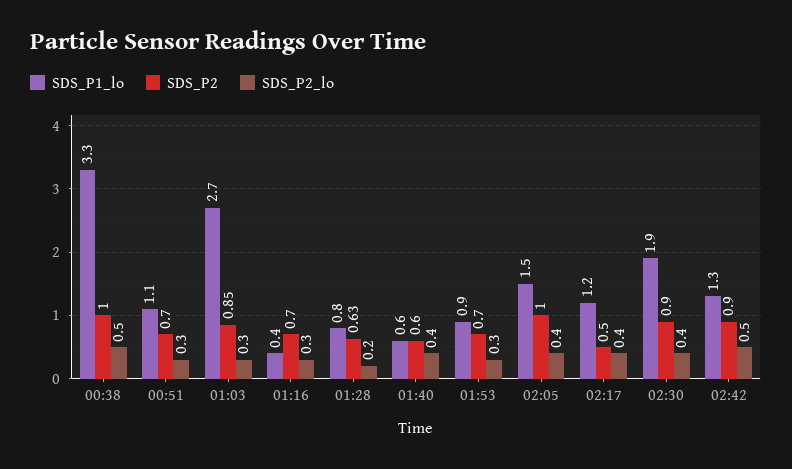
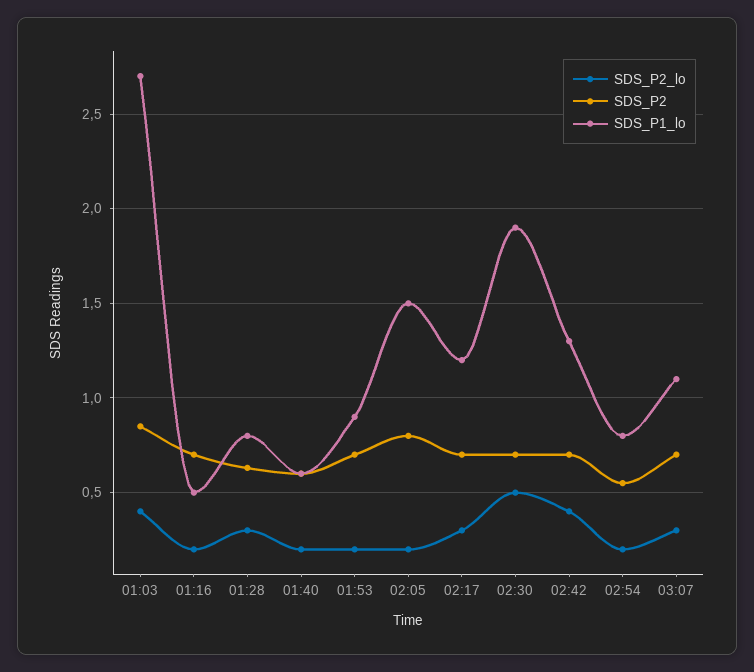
SDS_P1_lo, 00:38: 3.3 -> none
SDS_P2, 00:38: 1 -> none
SDS_P2_lo, 00:38: 0.5 -> none
SDS_P1_lo, 00:51: 1.1 -> none
SDS_P2, 00:51: 0.7 -> none
SDS_P2_lo, 00:51: 0.3 -> none
SDS_P2_lo, 01:03: 0.3 -> 0.4
SDS_P1_lo, 01:16: 0.4 -> 0.5
SDS_P2_lo, 01:16: 0.3 -> 0.2
SDS_P2_lo, 01:28: 0.2 -> 0.3
SDS_P2_lo, 01:40: 0.4 -> 0.2
SDS_P2_lo, 01:53: 0.3 -> 0.2
SDS_P2, 02:05: 1 -> 0.8
SDS_P2_lo, 02:05: 0.4 -> 0.2
SDS_P2, 02:17: 0.5 -> 0.7
SDS_P2_lo, 02:17: 0.4 -> 0.3
SDS_P2, 02:30: 0.9 -> 0.7
SDS_P2_lo, 02:30: 0.4 -> 0.5
SDS_P2, 02:42: 0.9 -> 0.7
SDS_P2_lo, 02:42: 0.5 -> 0.4
SDS_P2_lo, 02:54: none -> 0.2
SDS_P2, 02:54: none -> 0.55
SDS_P1_lo, 02:54: none -> 0.8
SDS_P2_lo, 03:07: none -> 0.3
SDS_P2, 03:07: none -> 0.7
SDS_P1_lo, 03:07: none -> 1.1

